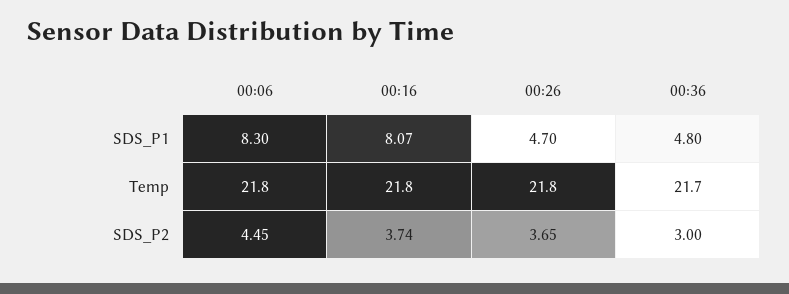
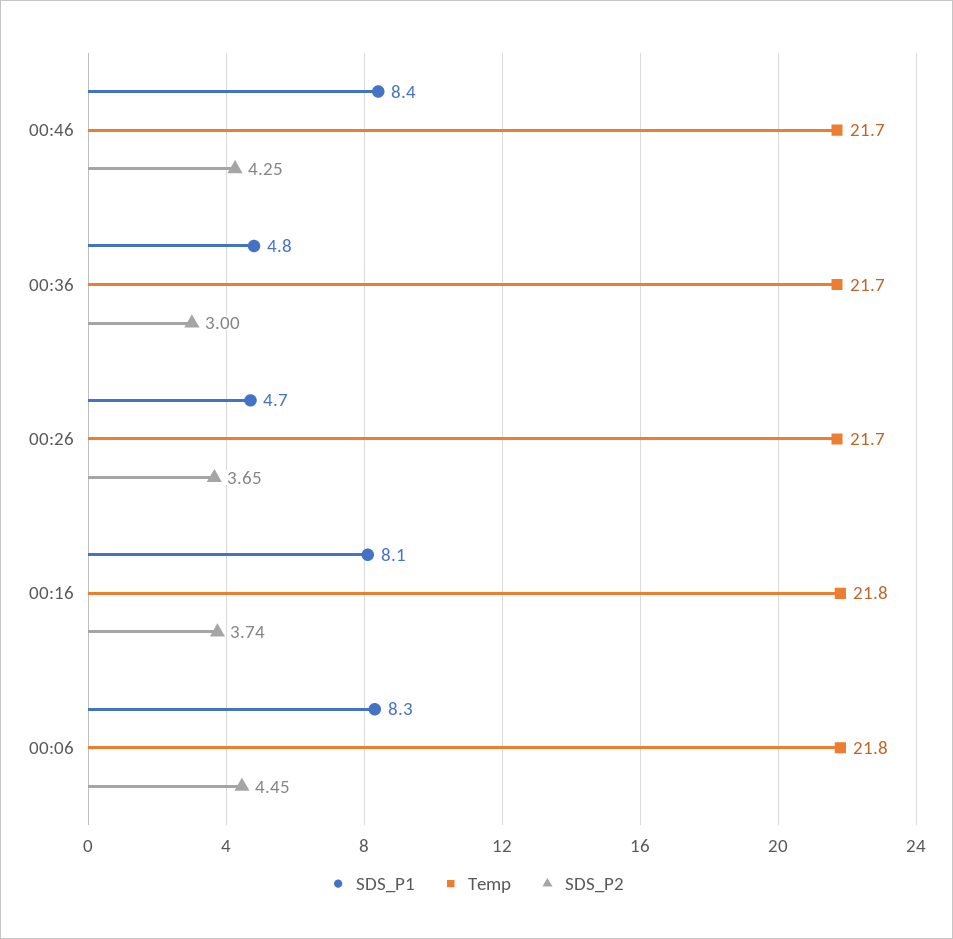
Temp, 00:26: 21.8 -> 21.7
SDS_P1, 00:46: none -> 8.4
Temp, 00:46: none -> 21.7
SDS_P2, 00:46: none -> 4.25

